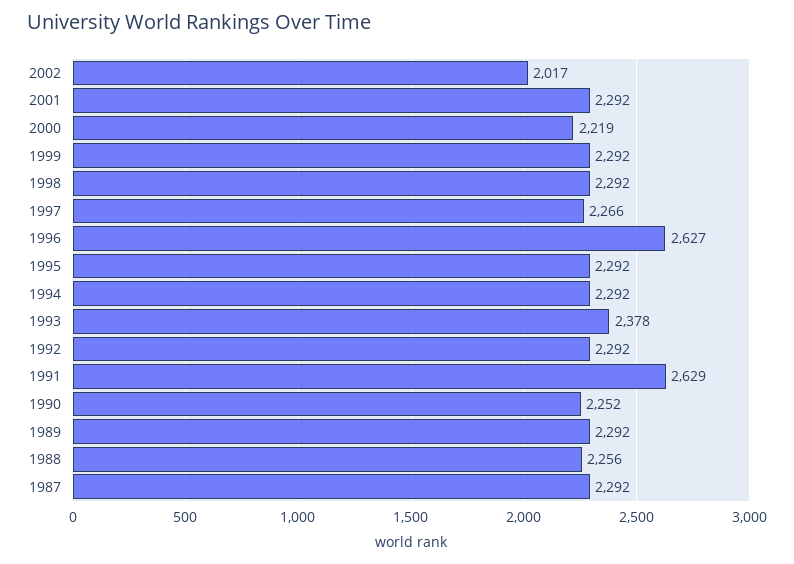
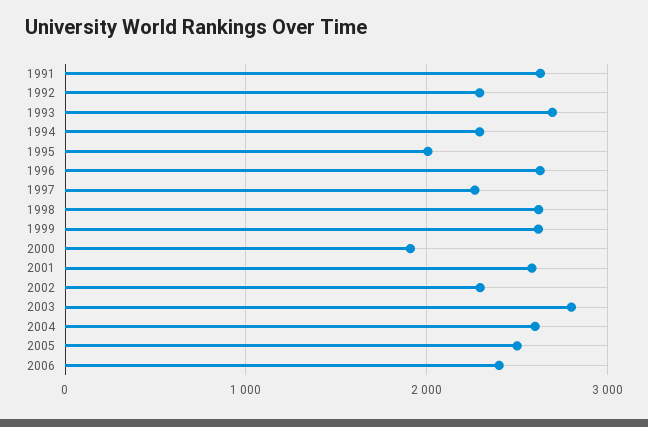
2002: 2017 -> 2300
2001: 2292 -> 2600
2000: 2219 -> 1900
1999: 2292 -> 2600
1998: 2292 -> 2600
1995: 2292 -> 2000
1993: 2378 -> 2700
1990: 2252 -> none
1989: 2292 -> none
1988: 2256 -> none
1987: 2292 -> none
2003: none -> 2800
2004: none -> 2600
2005: none -> 2500
2006: none -> 2400

